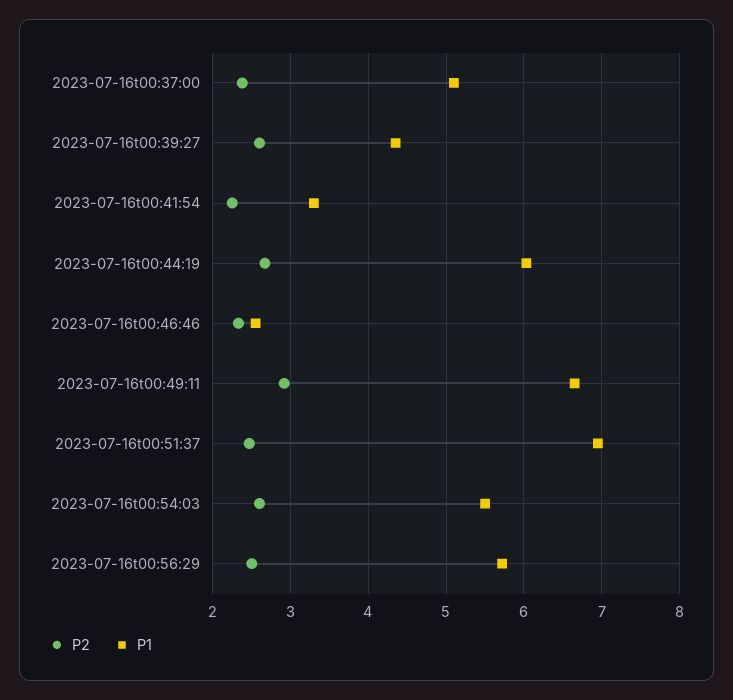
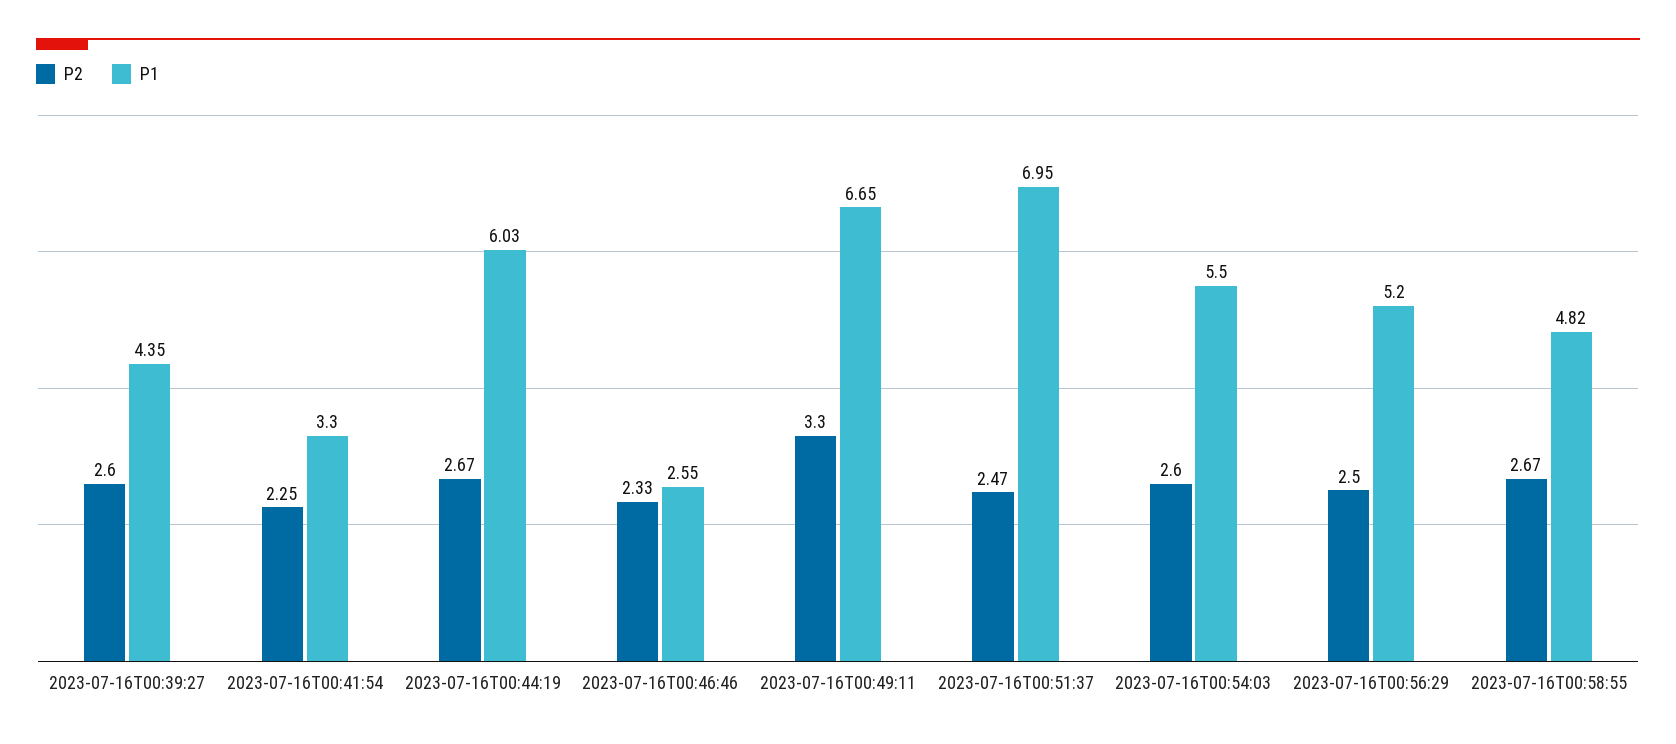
P2, 2023-07-16t00:37:00: 2.4 -> none
P1, 2023-07-16t00:37:00: 5.1 -> none
P2, 2023-07-16t00:49:11: 2.9 -> 3.3
P1, 2023-07-16t00:56:29: 5.7 -> 5.2
P2, 2023-07-16T00:58:55: none -> 2.67
P1, 2023-07-16T00:58:55: none -> 4.82

